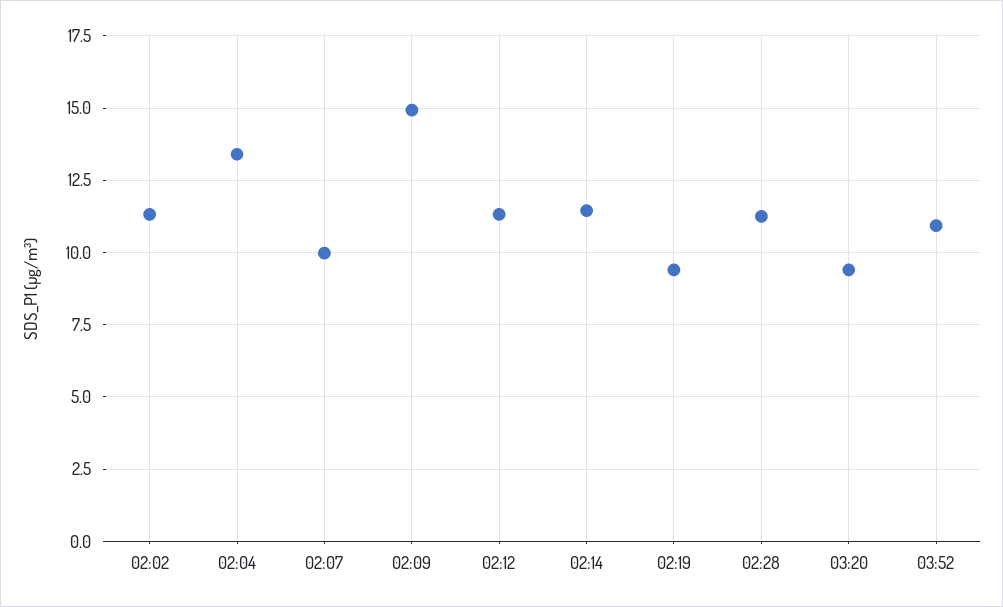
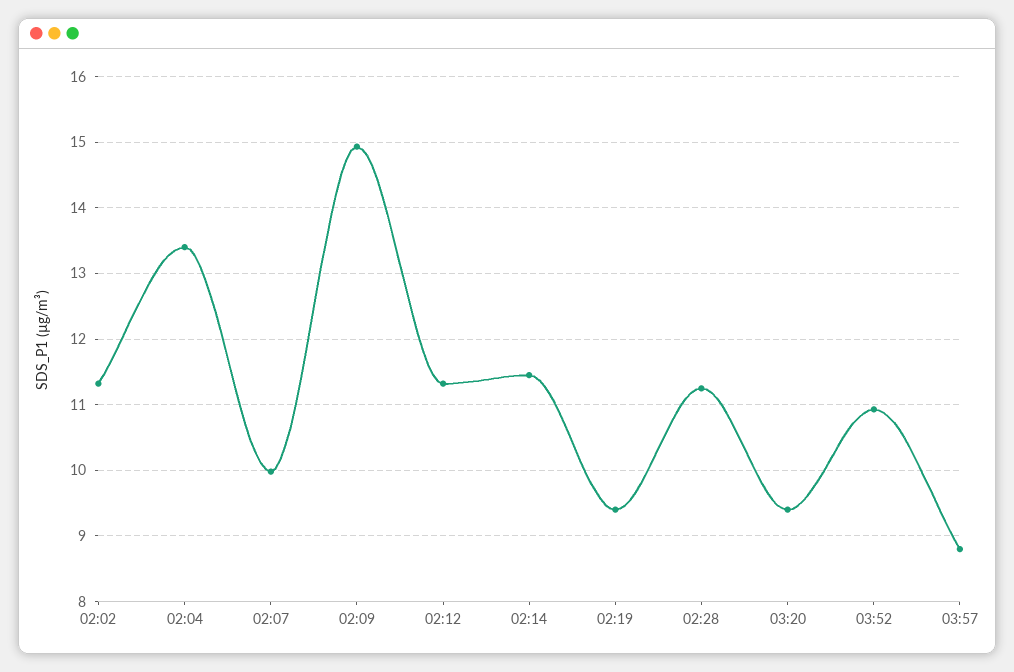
03:57: none -> 8.8

